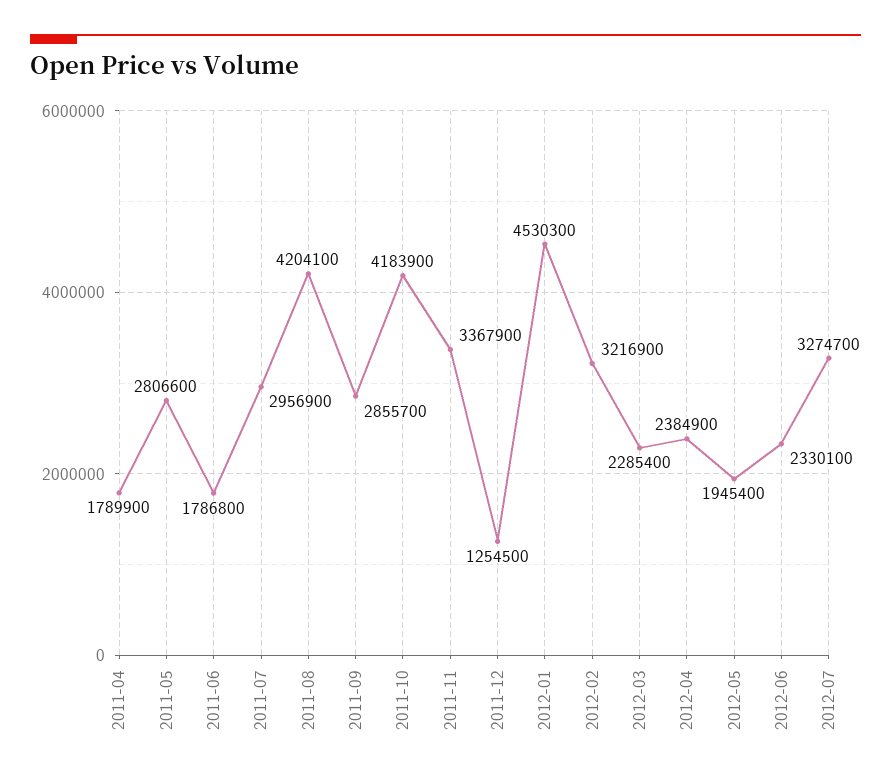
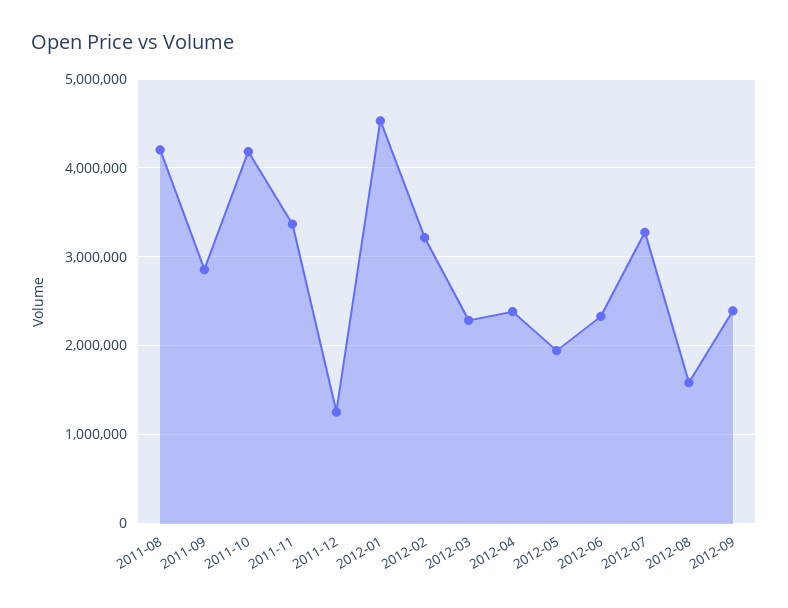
2011-04: 1789900 -> none
2011-05: 2806600 -> none
2011-06: 1786800 -> none
2011-07: 2956900 -> none
2012-08: none -> 1600000
2012-09: none -> 2400000

